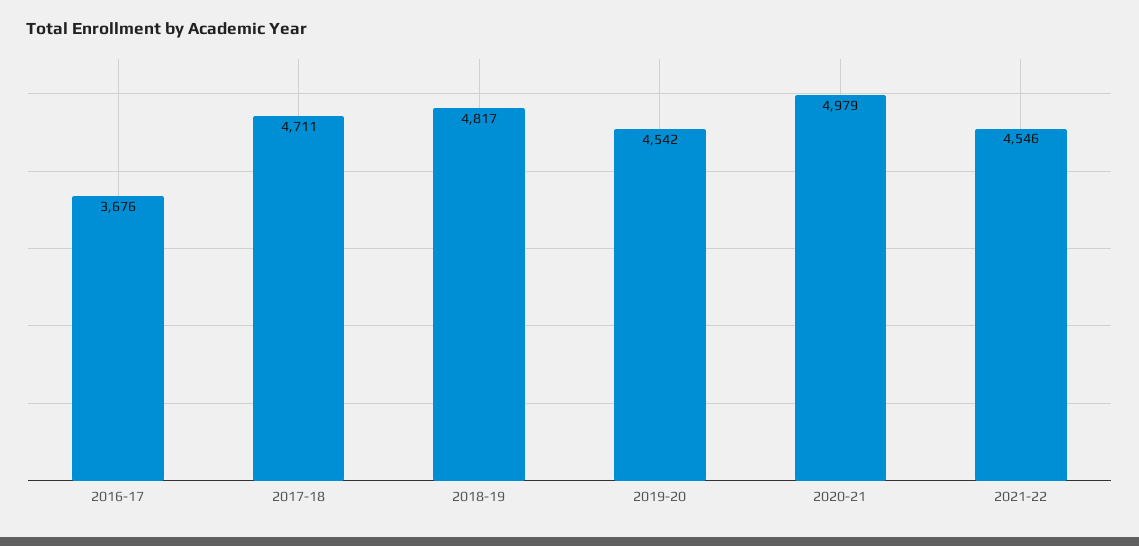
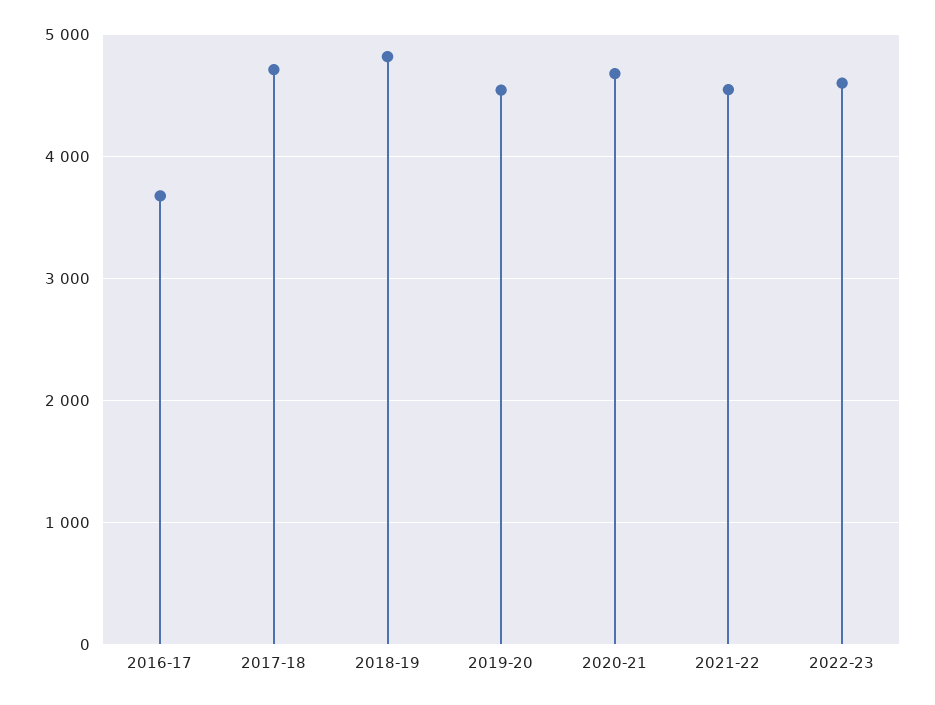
2020-21: 4979 -> 4700
2022-23: none -> 4600

